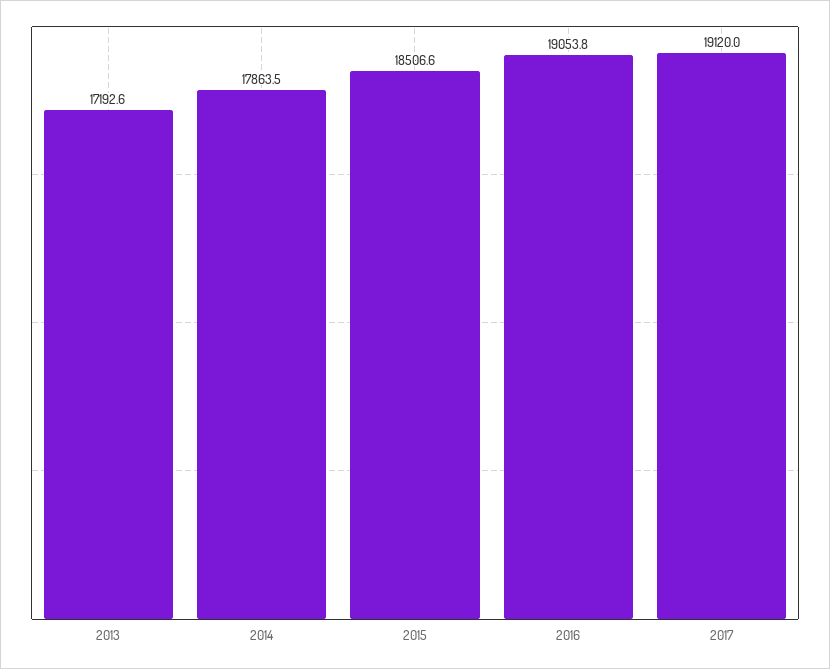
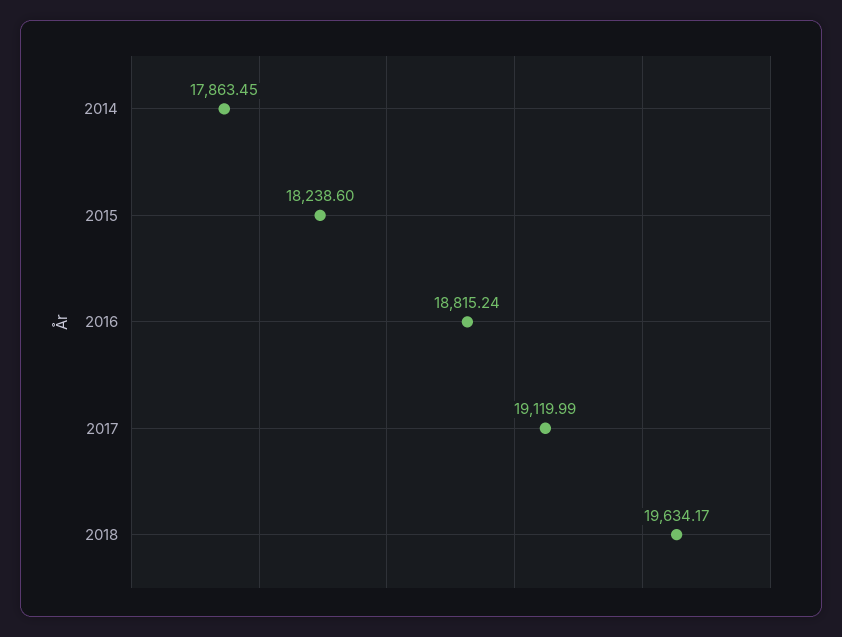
2013: 17192.6 -> none
2015: 18506.6 -> 18238.6
2016: 19053.8 -> 18815.24
2018: none -> 19634.17

